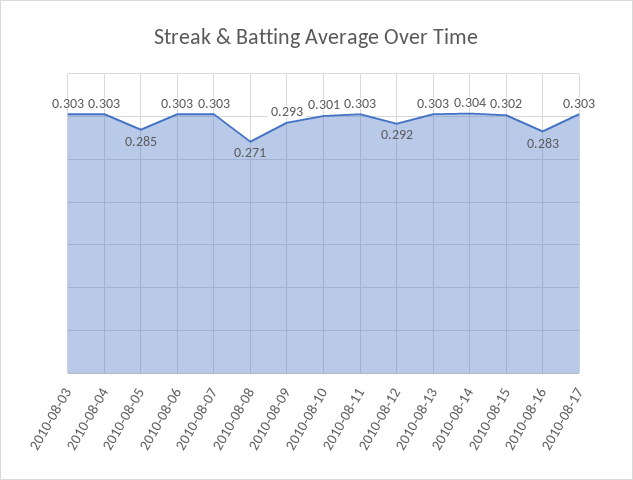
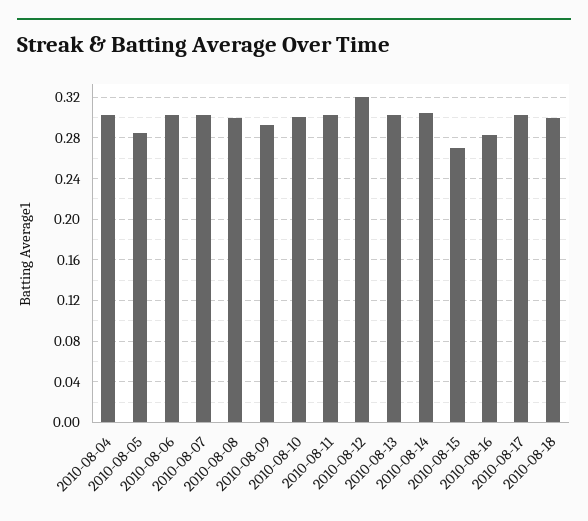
2010-08-03: 0.303 -> none
2010-08-08: 0.271 -> 0.3
2010-08-12: 0.292 -> 0.32
2010-08-15: 0.302 -> 0.27
2010-08-18: none -> 0.3

